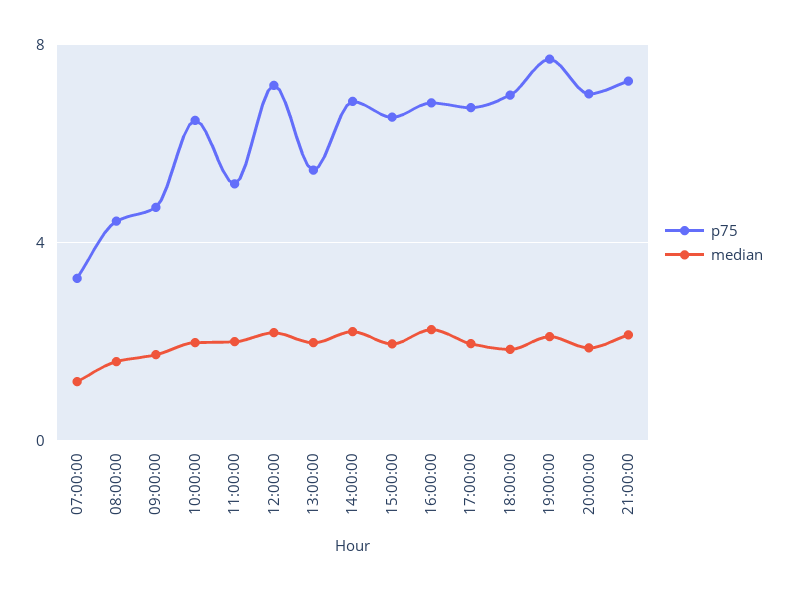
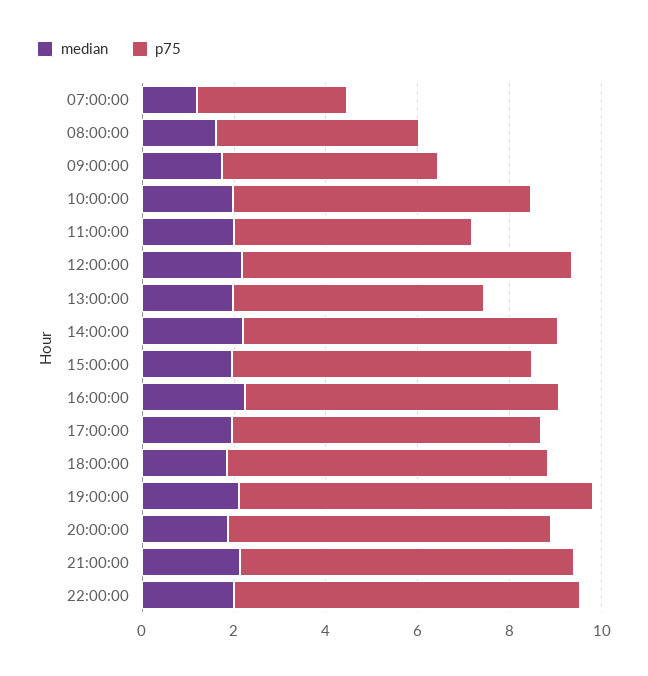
median, 22:00:00: none -> 2
p75, 22:00:00: none -> 7.5

